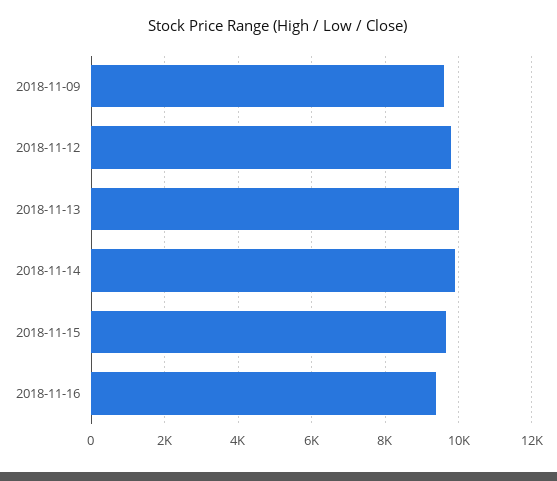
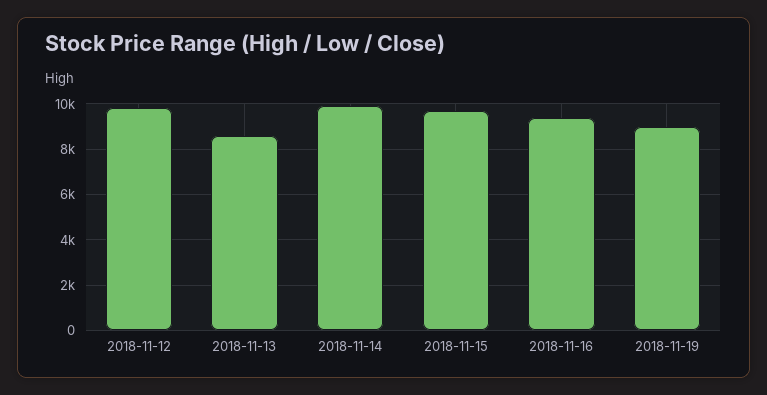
2018-11-09: 9600 -> none
2018-11-13: 10000 -> 8500
2018-11-19: none -> 9000

